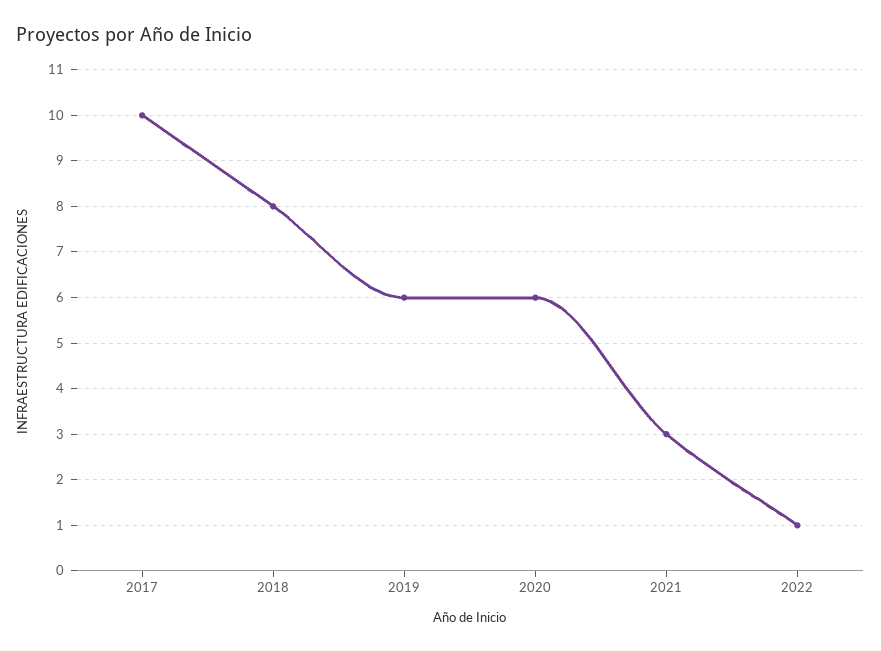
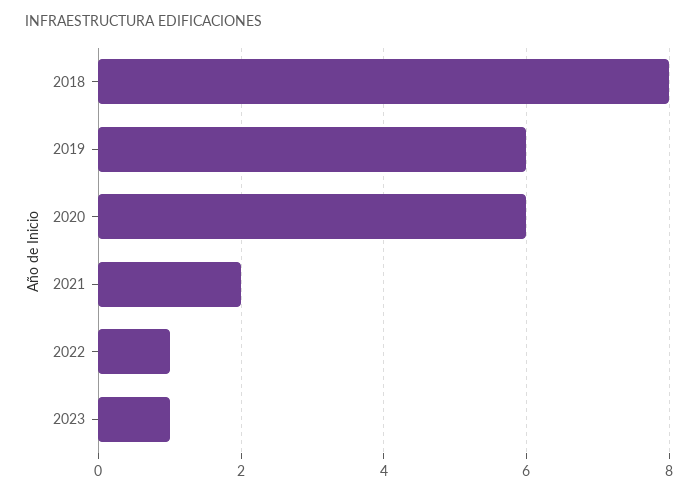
2017: 10 -> none
2021: 3 -> 2
2023: none -> 1

